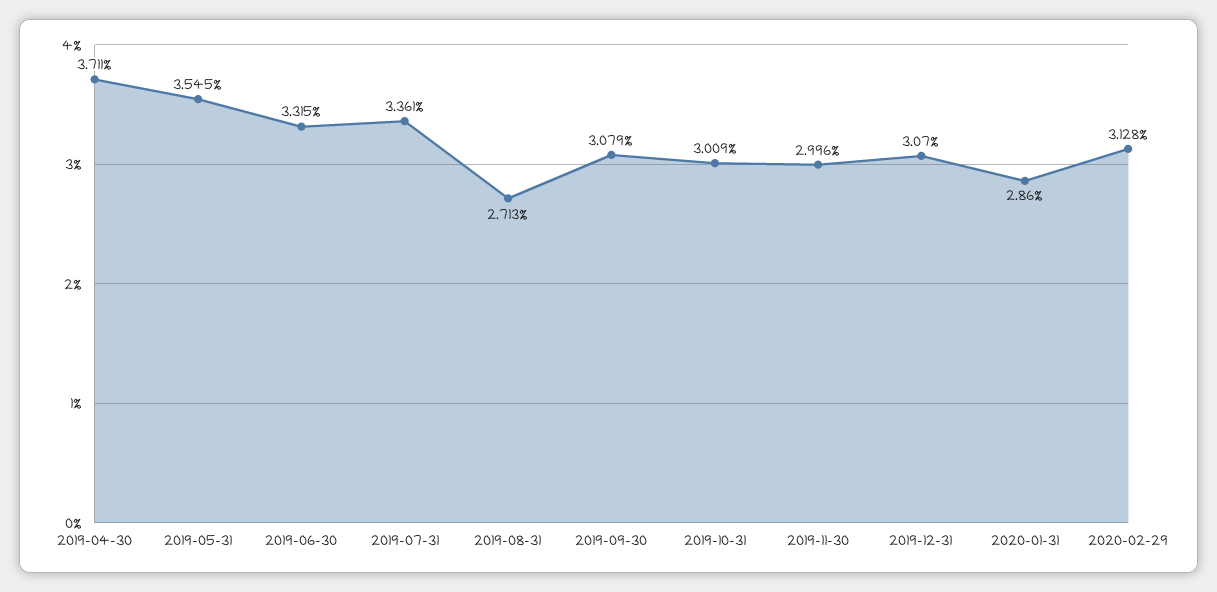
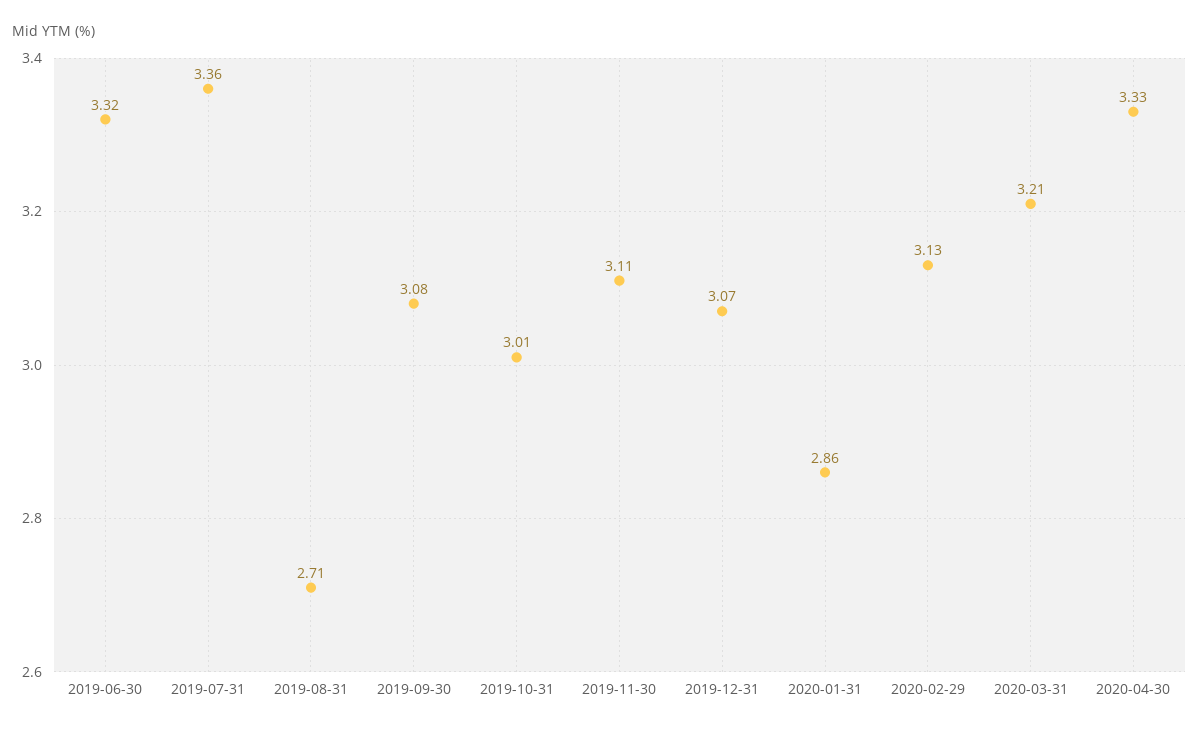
2019-04-30: 3.711 -> none
2019-05-31: 3.545 -> none
2019-11-30: 2.996 -> 3.11
2020-03-31: none -> 3.21
2020-04-30: none -> 3.33

